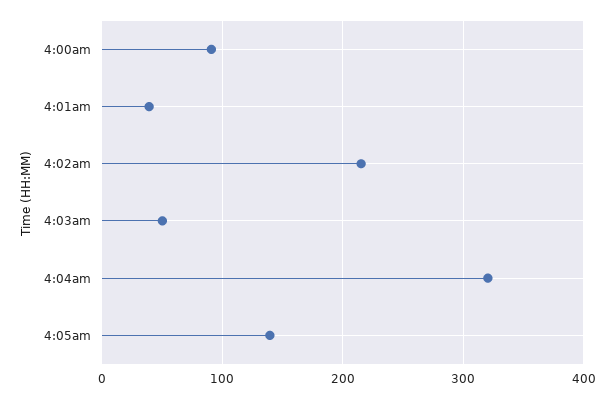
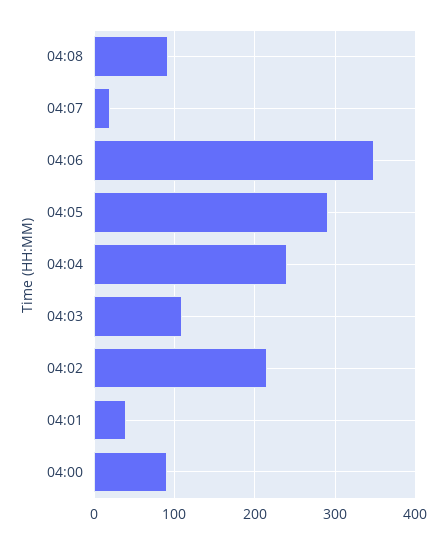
4:03am: 50 -> 110
4:04am: 320 -> 240
4:05am: 140 -> 290
04:08: none -> 90
04:07: none -> 20
04:06: none -> 350

